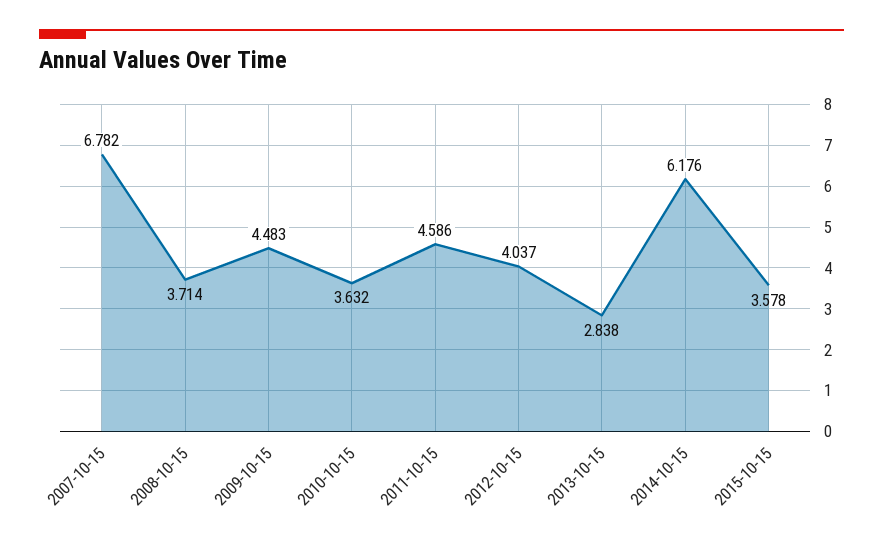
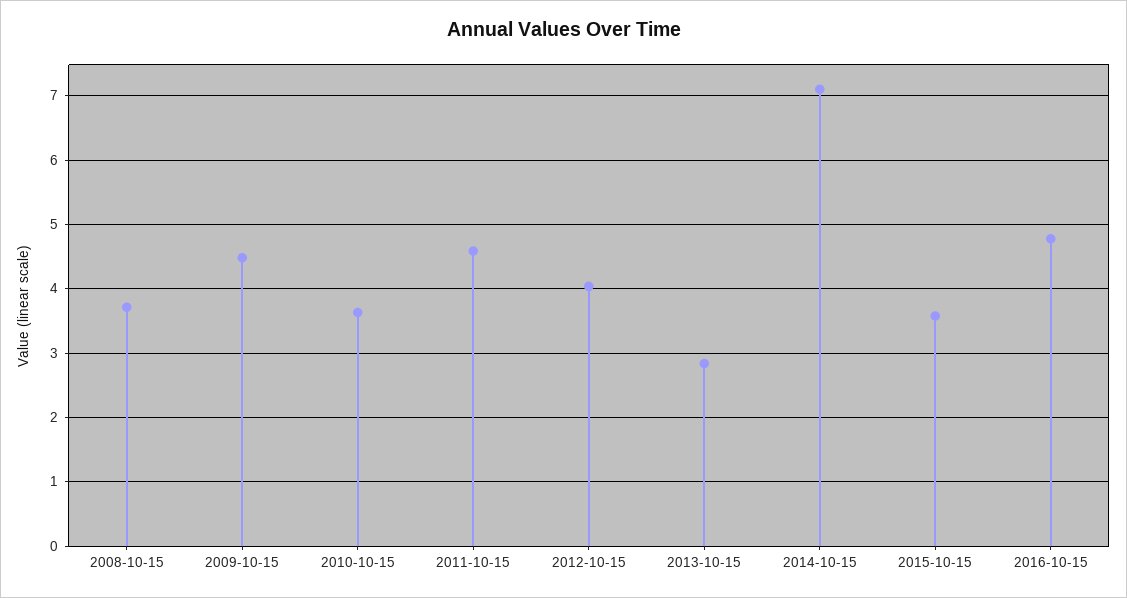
2007-10-15: 6.782 -> none
2014-10-15: 6.176 -> 7.1
2016-10-15: none -> 4.8

